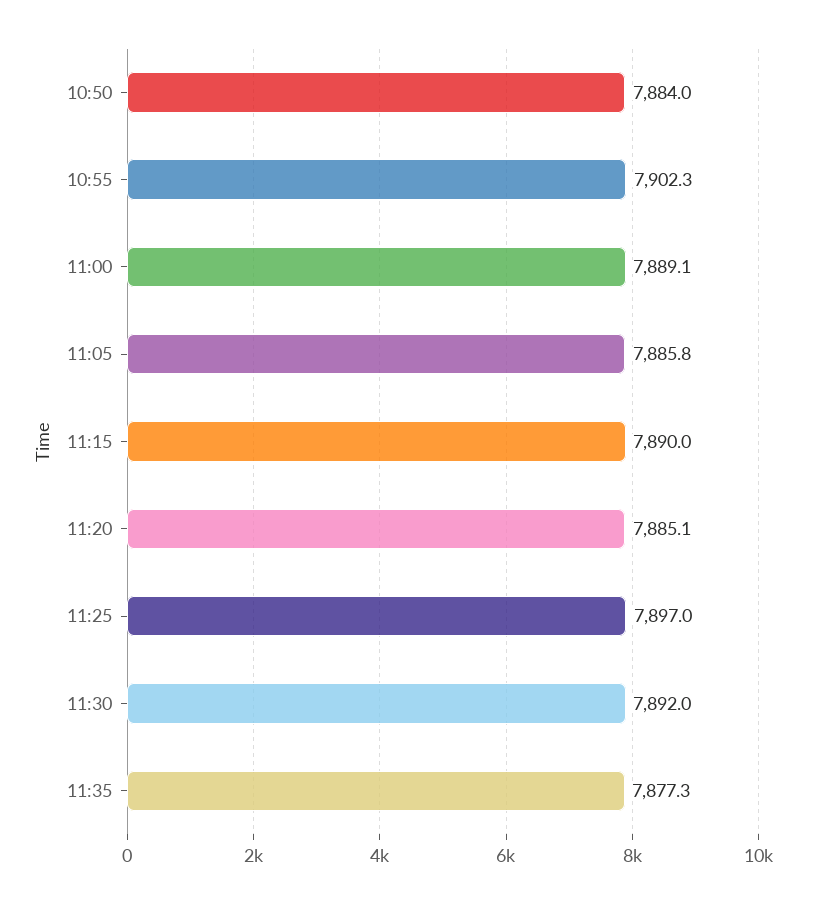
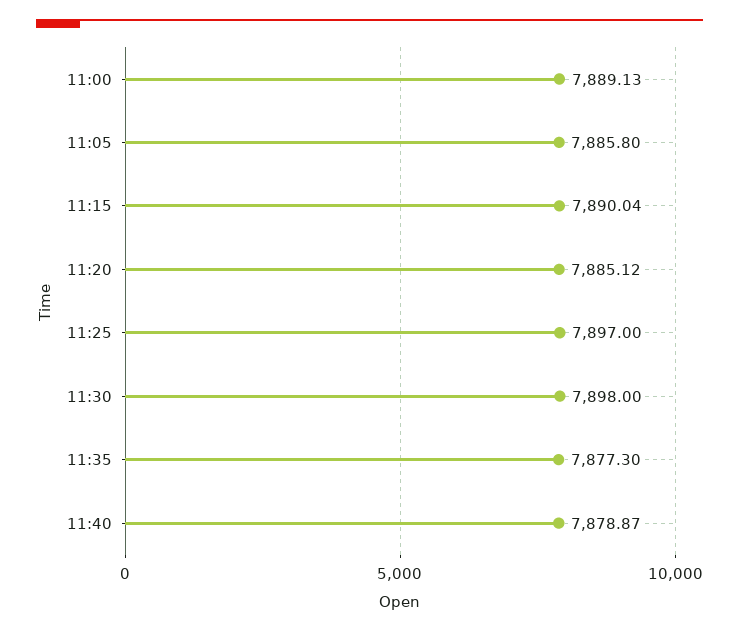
10:50: 7884 -> none
10:55: 7902.3 -> none
11:30: 7892 -> 7898
11:40: none -> 7878.87

